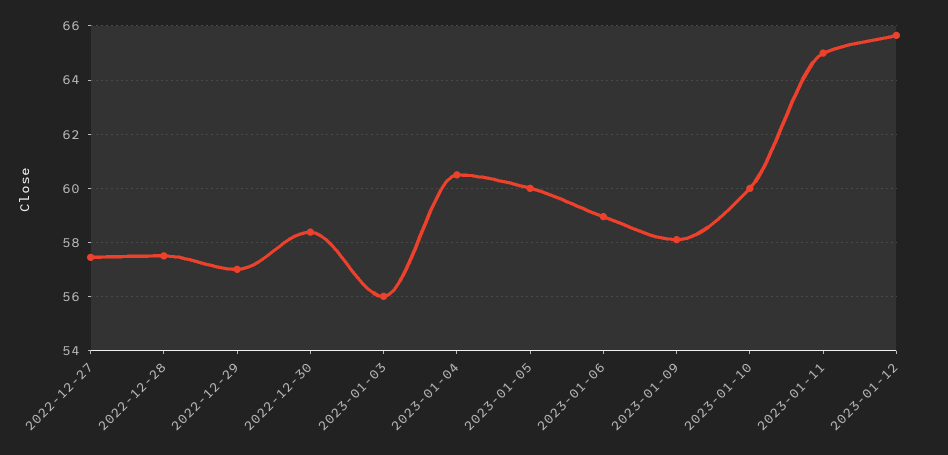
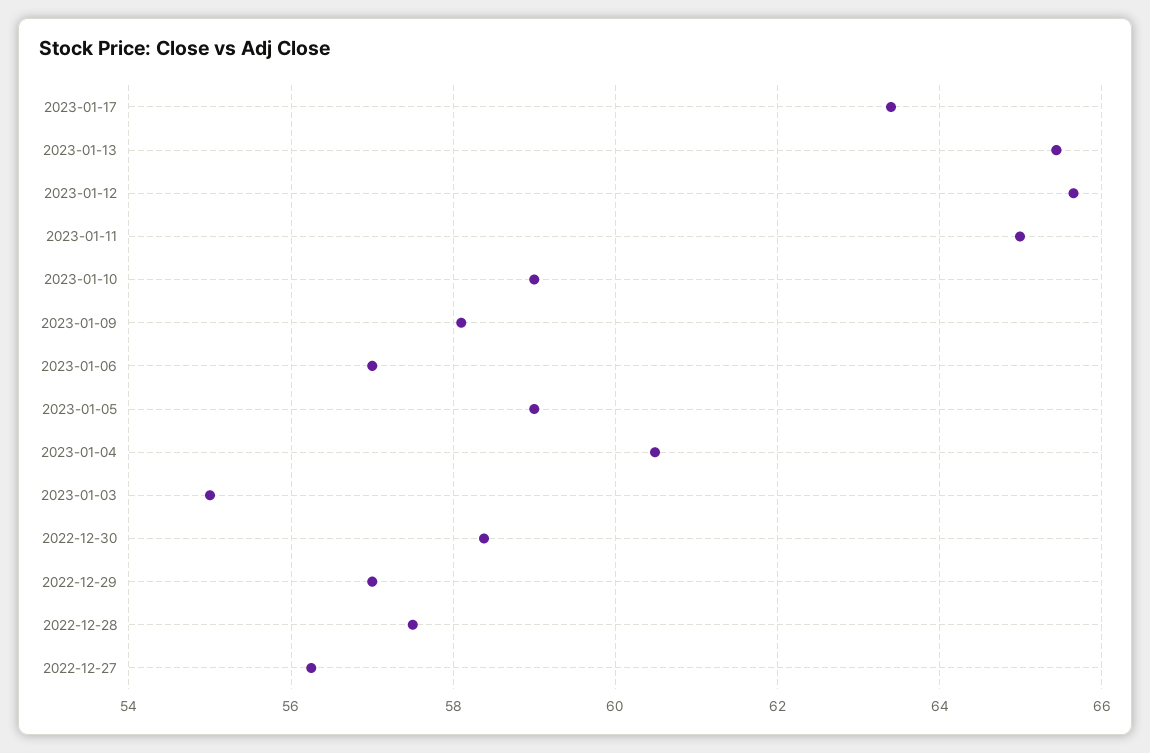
2022-12-27: 57.5 -> 56.2
2023-01-03: 56 -> 55
2023-01-05: 60 -> 59
2023-01-06: 59 -> 57
2023-01-10: 60 -> 59
2023-01-17: none -> 63.4
2023-01-13: none -> 65.4

